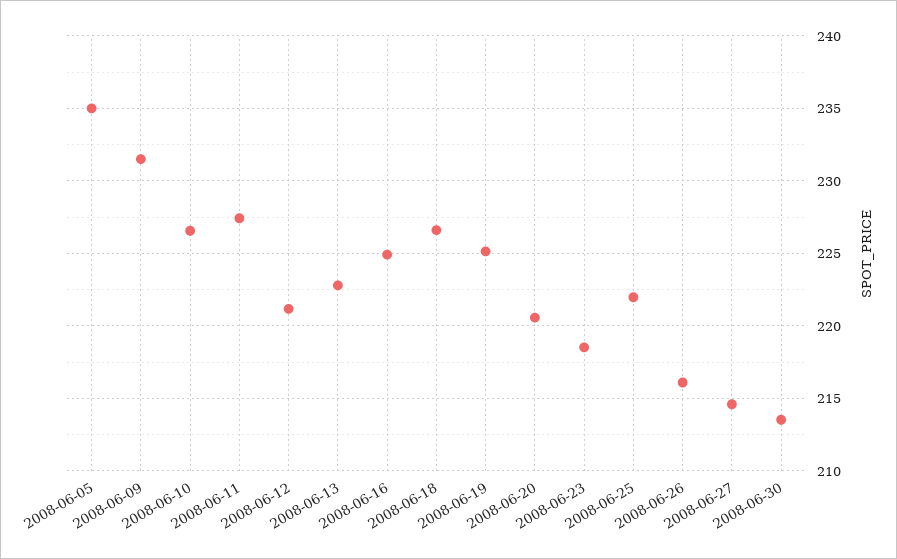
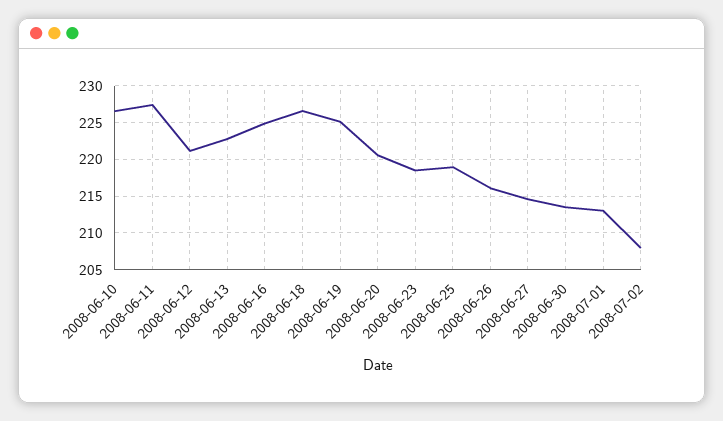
2008-06-05: 235 -> none
2008-06-09: 231.5 -> none
2008-06-25: 222 -> 219
2008-07-01: none -> 213
2008-07-02: none -> 208

